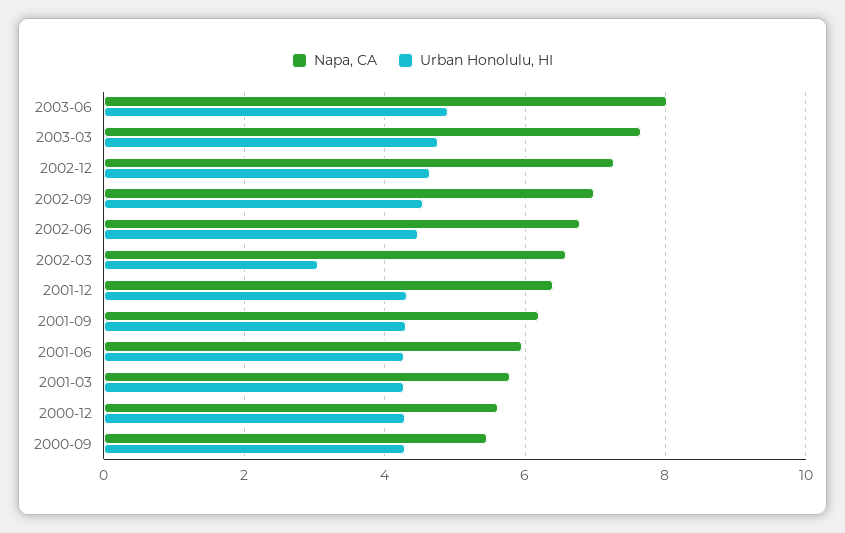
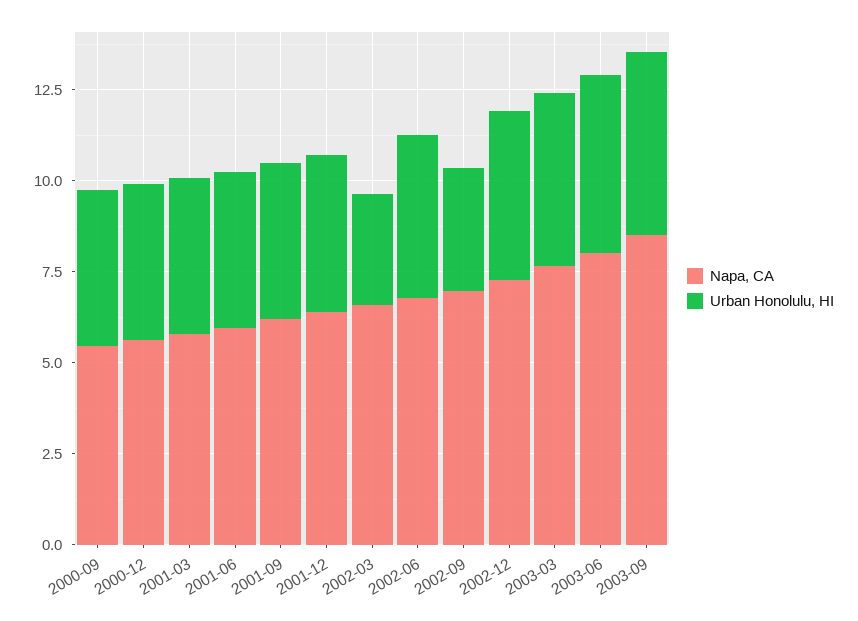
Urban Honolulu, HI, 2002-09: 4.6 -> 3.5
Napa, CA, 2003-09: none -> 8.5
Urban Honolulu, HI, 2003-09: none -> 5

